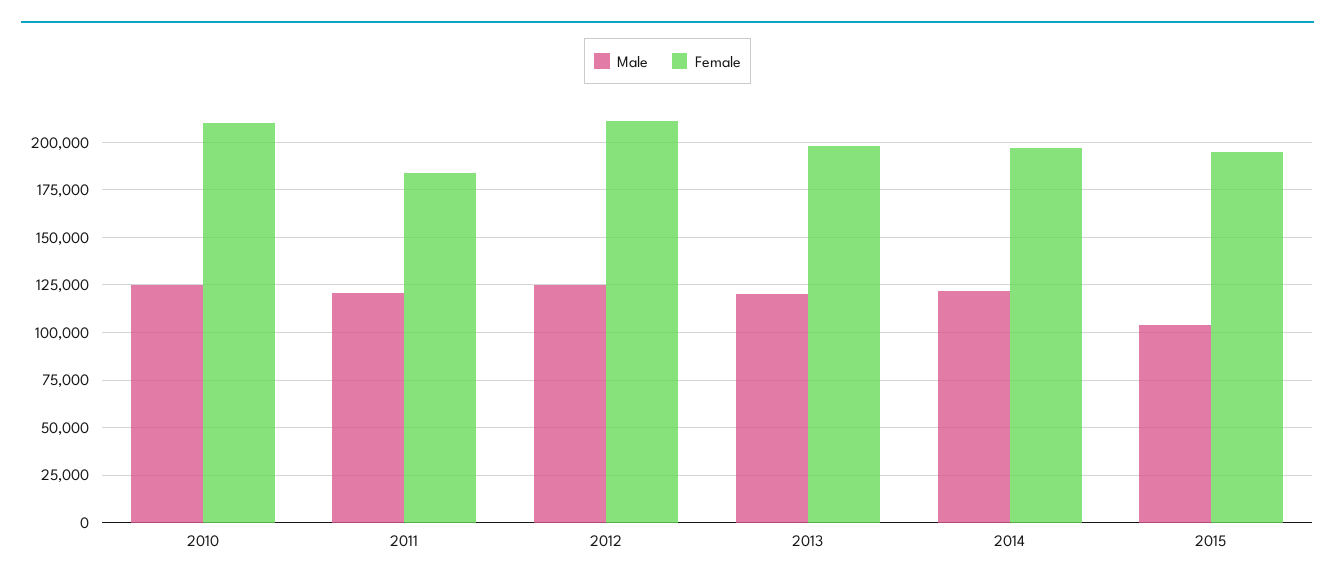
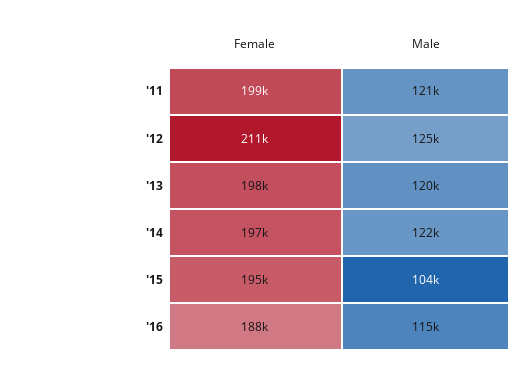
Male, 2010: 125000 -> none
Female, 2010: 210000 -> none
Female, 2011: 185000 -> 199000
Female, '16: none -> 188000
Male, '16: none -> 115000

